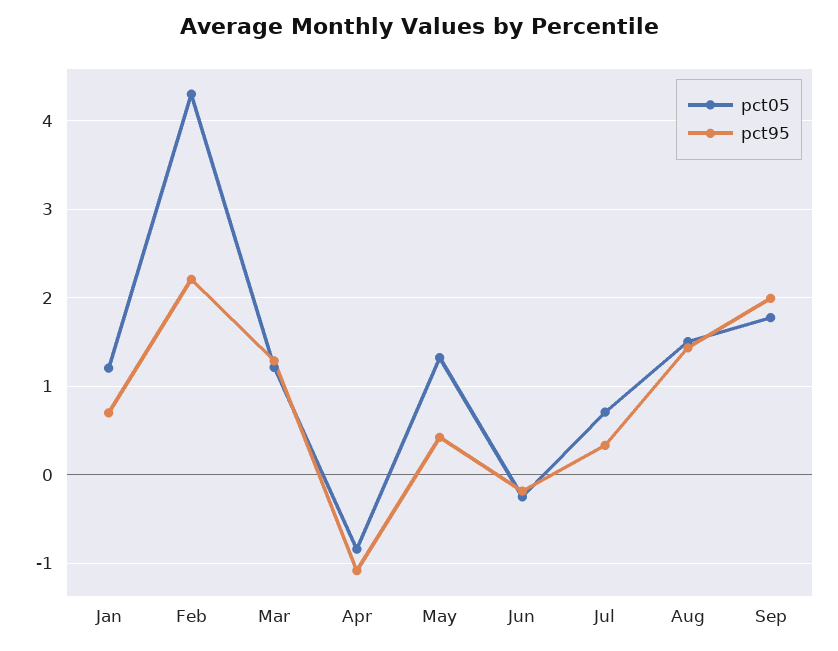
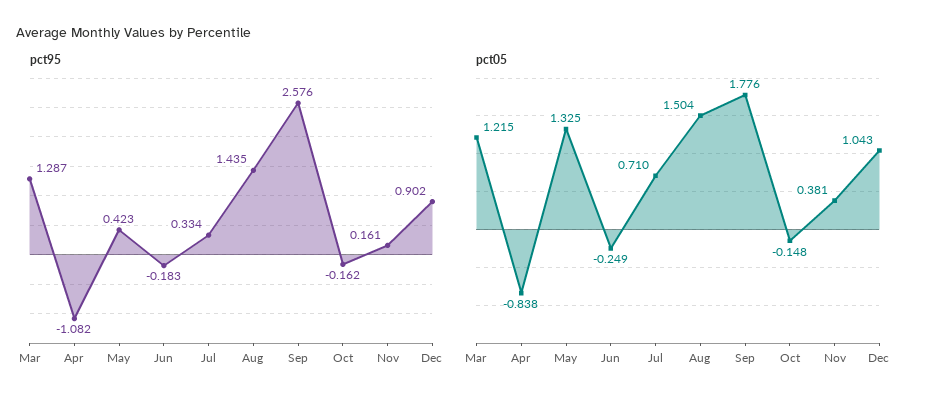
pct05, Jan: 1.2 -> none
pct95, Jan: 0.7 -> none
pct05, Feb: 4.3 -> none
pct95, Feb: 2.2 -> none
pct95, Sep: 2 -> 2.576
pct95, Oct: none -> -0.162
pct95, Nov: none -> 0.161
pct95, Dec: none -> 0.902
pct05, Oct: none -> -0.148
pct05, Nov: none -> 0.381
pct05, Dec: none -> 1.043

